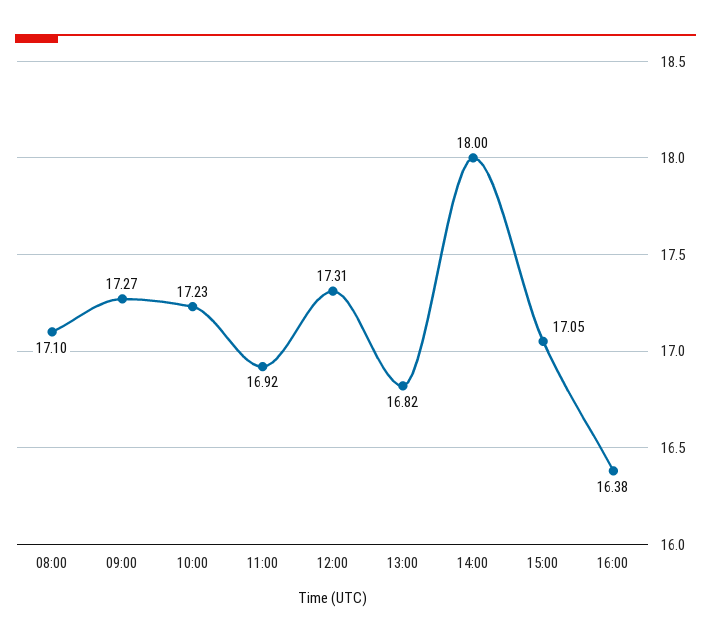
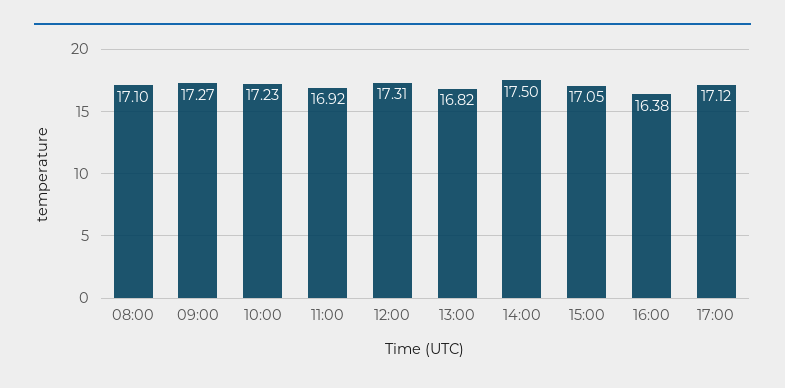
14:00: 18 -> 17.5
17:00: none -> 17.12

